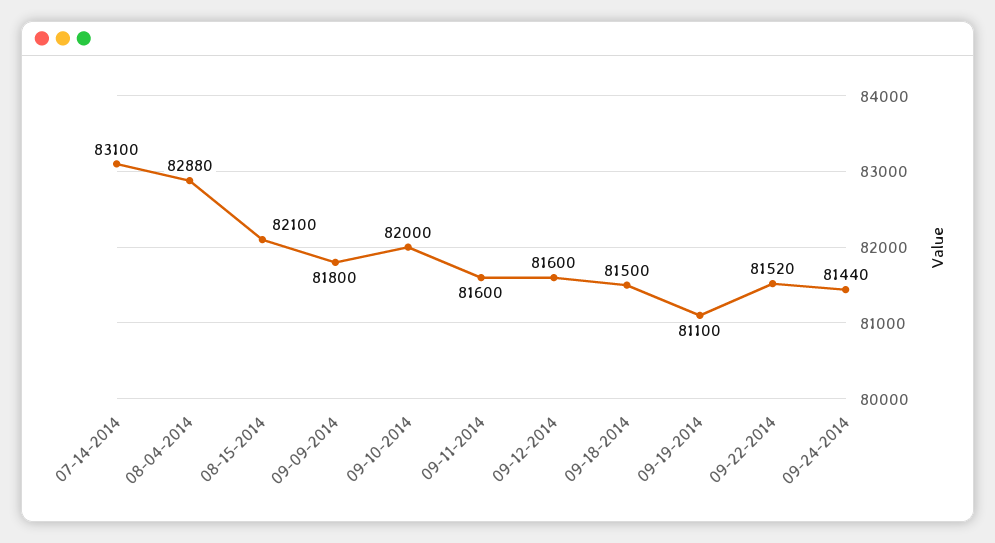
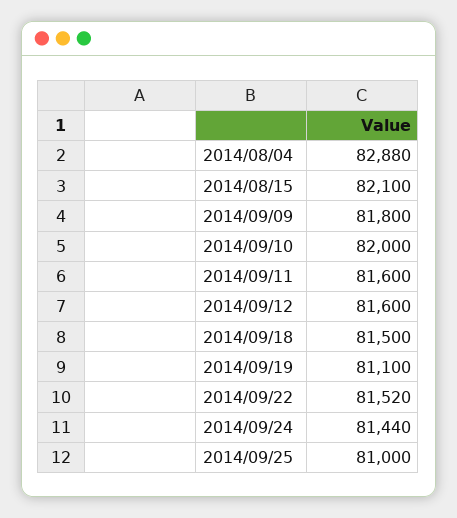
07-14-2014: 83100 -> none
2014/09/25: none -> 81000

